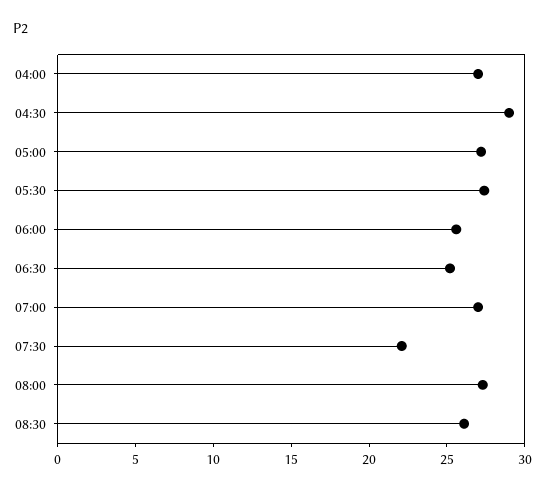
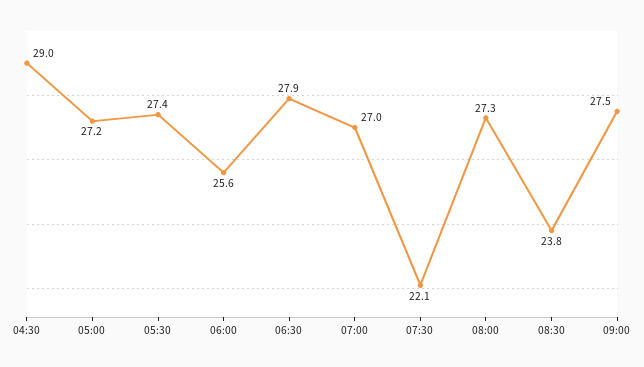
04:00: 27 -> none
06:30: 25 -> 27.9
08:30: 26 -> 23.8
09:00: none -> 27.5

